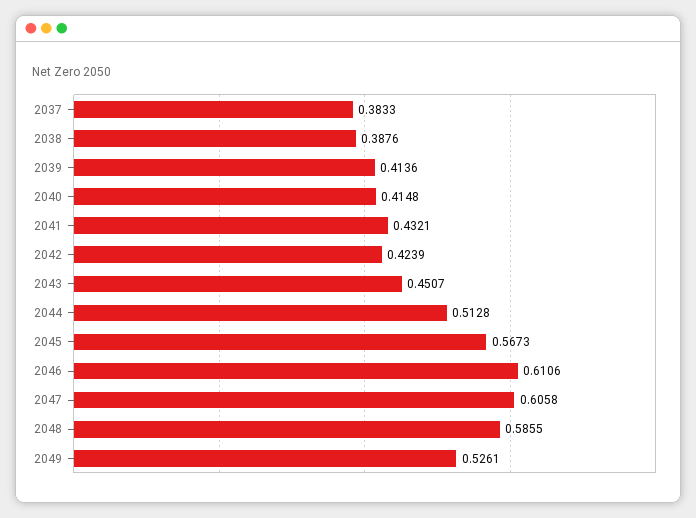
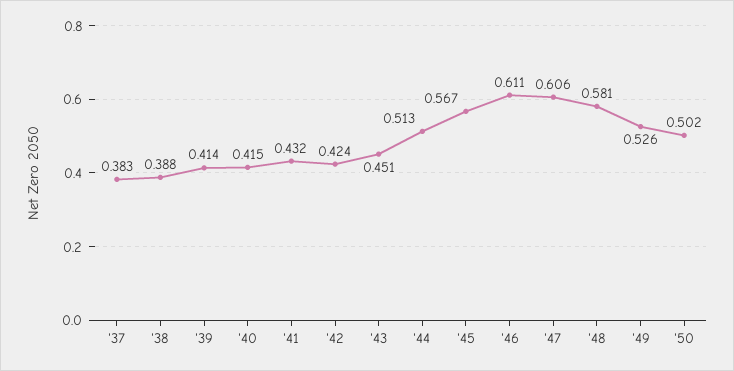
2048: 0.5855 -> 0.581
'50: none -> 0.502

